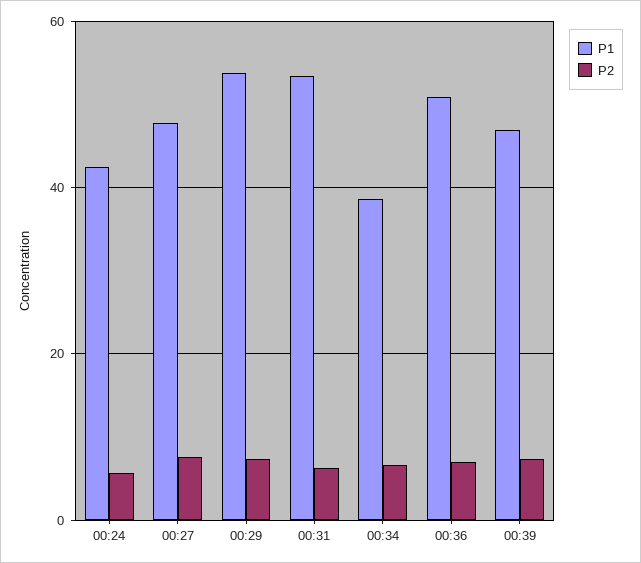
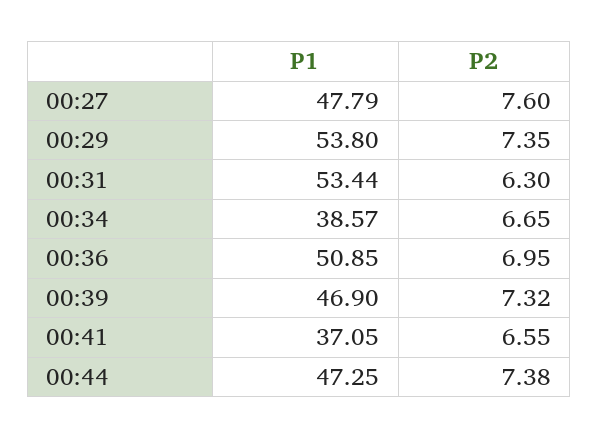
P1, 00:24: 42 -> none
P2, 00:24: 6 -> none
P1, 00:41: none -> 37.05
P2, 00:41: none -> 6.55
P1, 00:44: none -> 47.25
P2, 00:44: none -> 7.38

